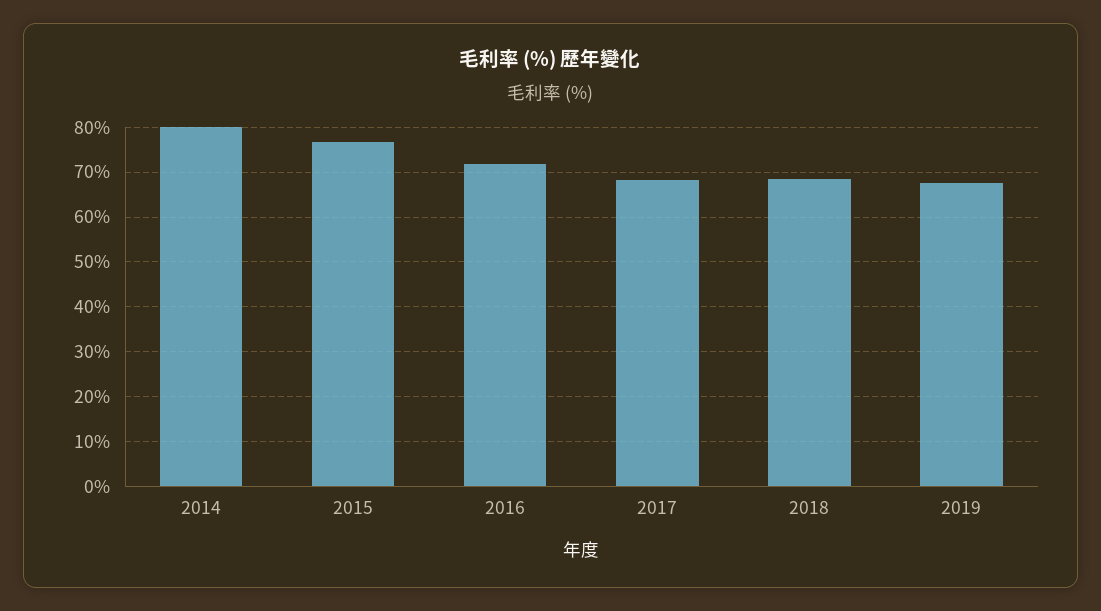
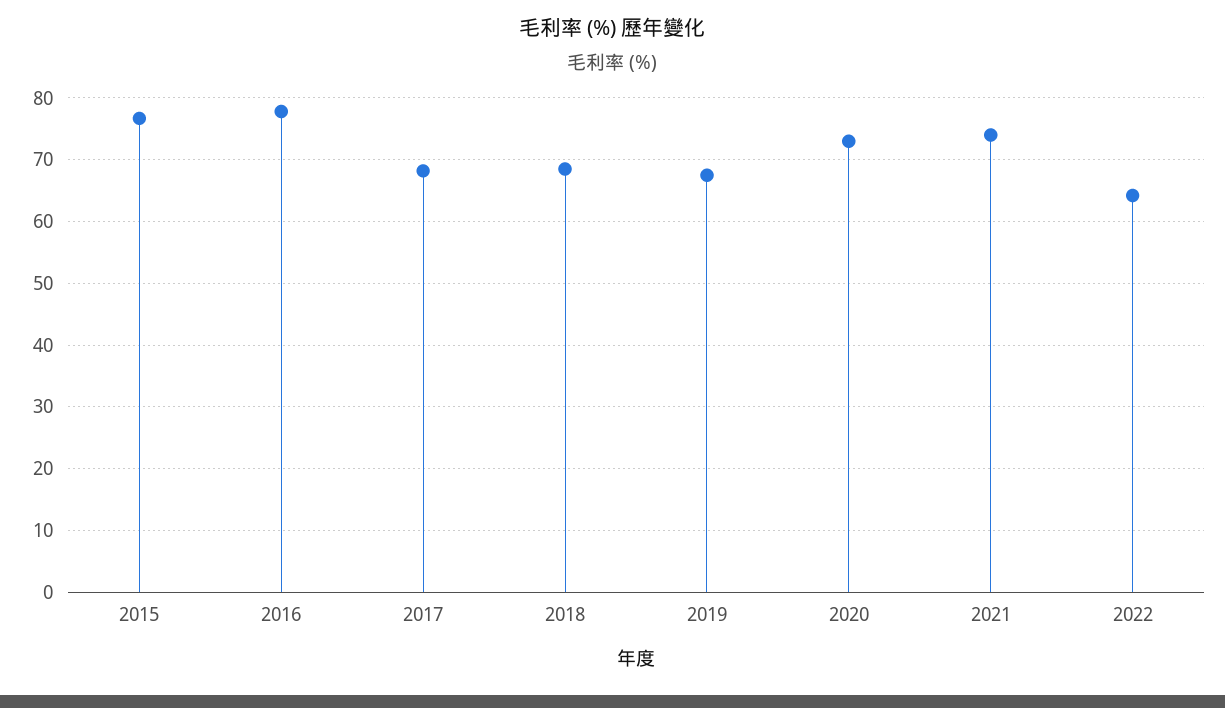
2014: 80 -> none
2016: 72 -> 78
2020: none -> 73
2021: none -> 74
2022: none -> 64

